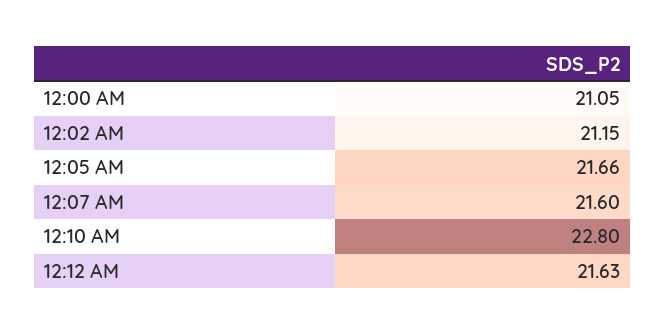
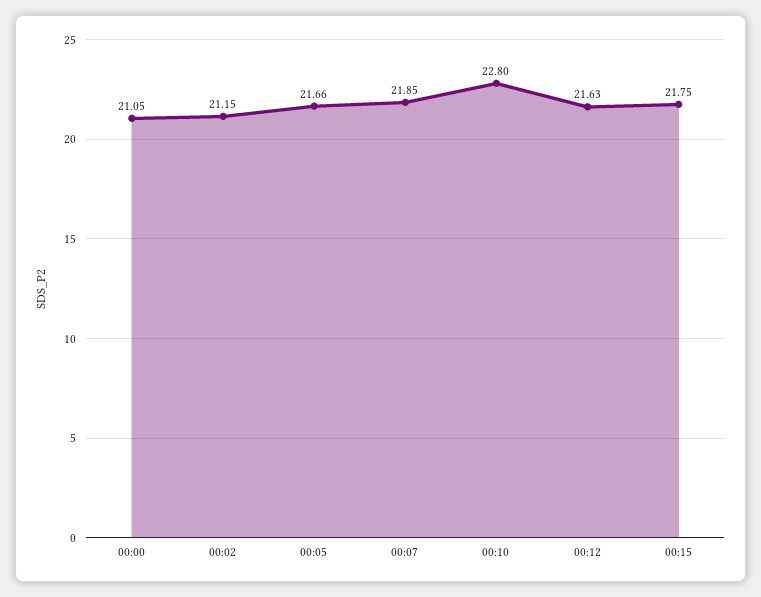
12:07 AM: 21.6 -> 21.85
00:15: none -> 21.75

